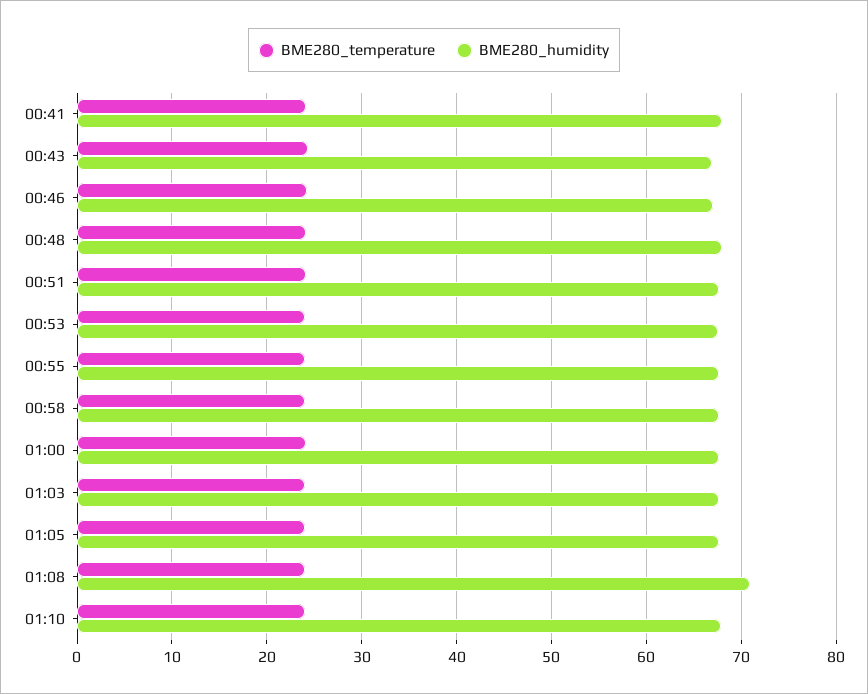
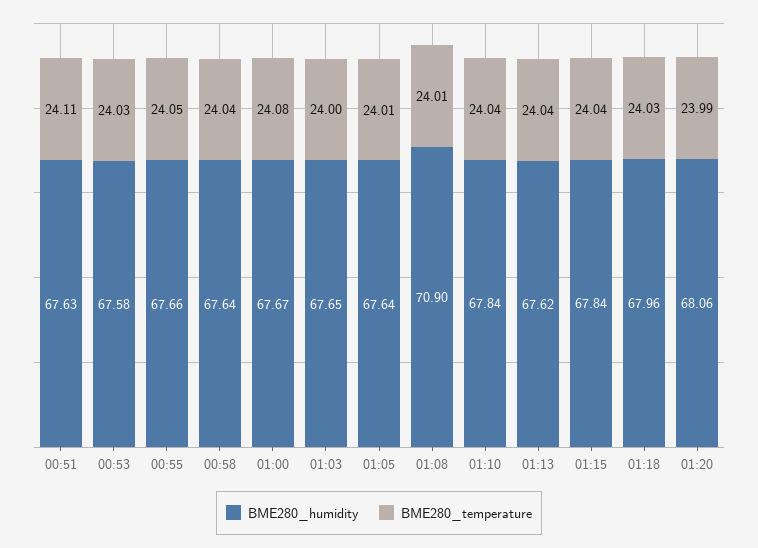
BME280_temperature, 00:41: 24 -> none
BME280_humidity, 00:41: 68 -> none
BME280_temperature, 00:43: 24 -> none
BME280_humidity, 00:43: 67 -> none
BME280_temperature, 00:46: 24 -> none
BME280_humidity, 00:46: 67 -> none
BME280_temperature, 00:48: 24 -> none
BME280_humidity, 00:48: 68 -> none
BME280_humidity, 01:13: none -> 67.62
BME280_temperature, 01:13: none -> 24.04
BME280_humidity, 01:15: none -> 67.84
BME280_temperature, 01:15: none -> 24.04
BME280_humidity, 01:18: none -> 67.96
BME280_temperature, 01:18: none -> 24.03
BME280_humidity, 01:20: none -> 68.06
BME280_temperature, 01:20: none -> 23.99

